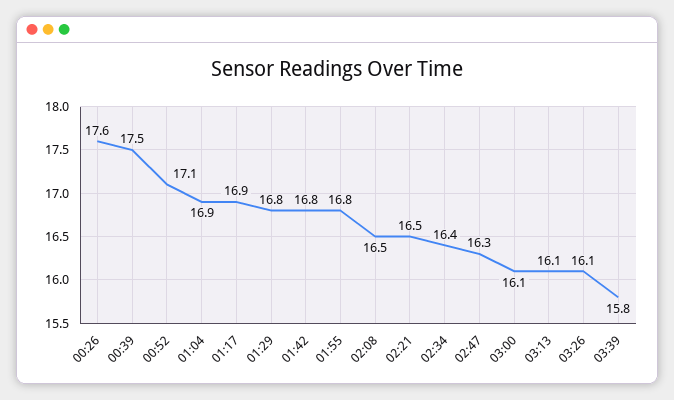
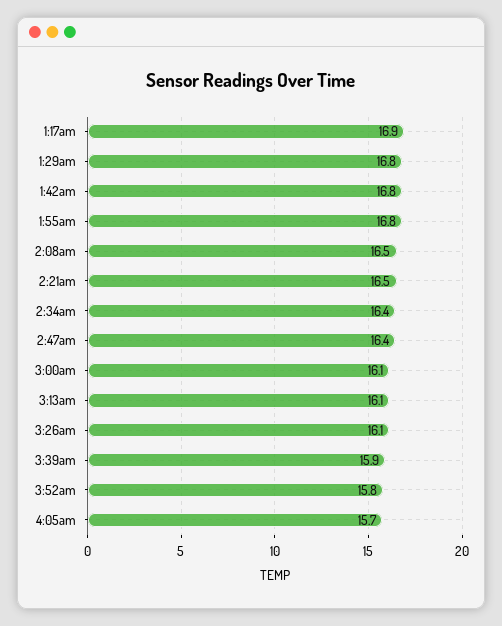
00:26: 17.6 -> none
00:39: 17.5 -> none
00:52: 17.1 -> none
01:04: 16.9 -> none
02:47: 16.3 -> 16.4
03:39: 15.8 -> 15.9
3:52am: none -> 15.8
4:05am: none -> 15.7

